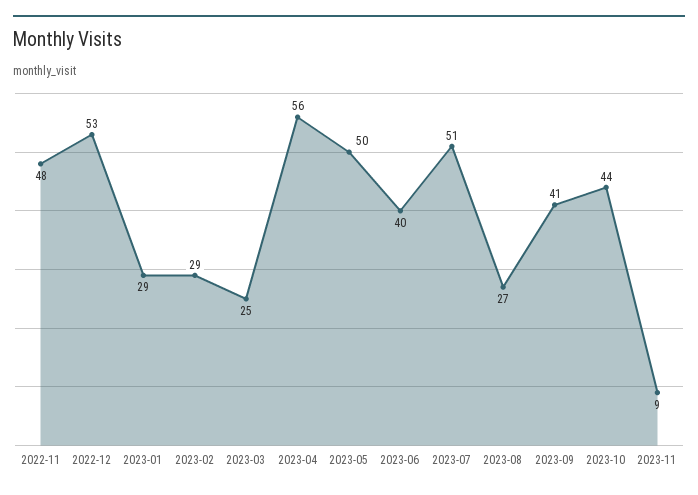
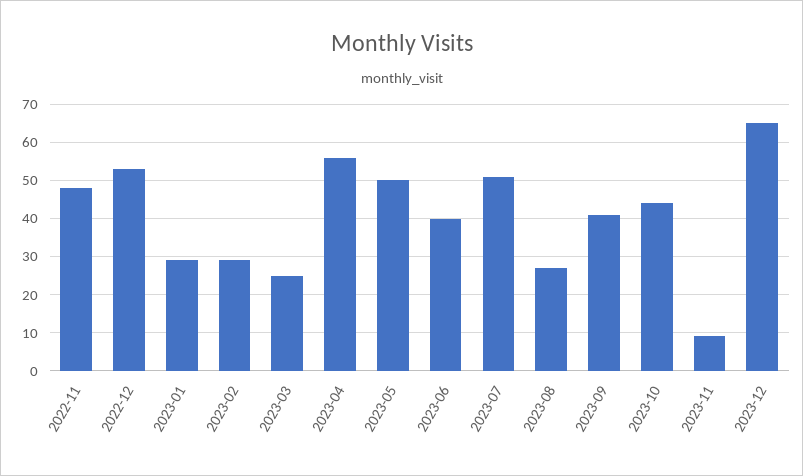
2023-12: none -> 65

